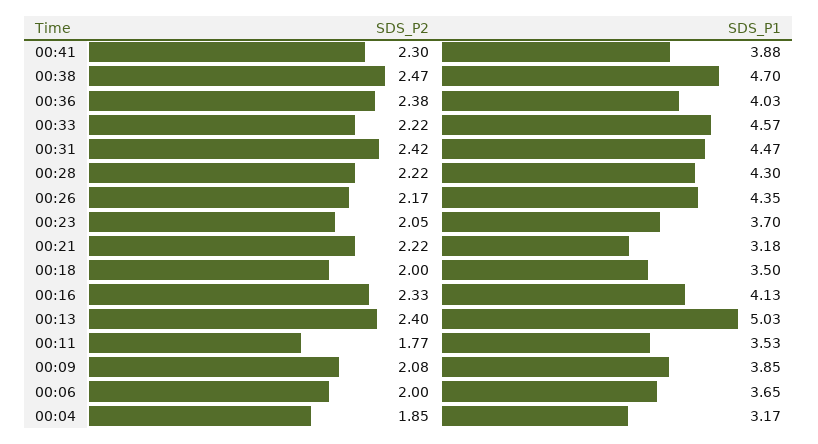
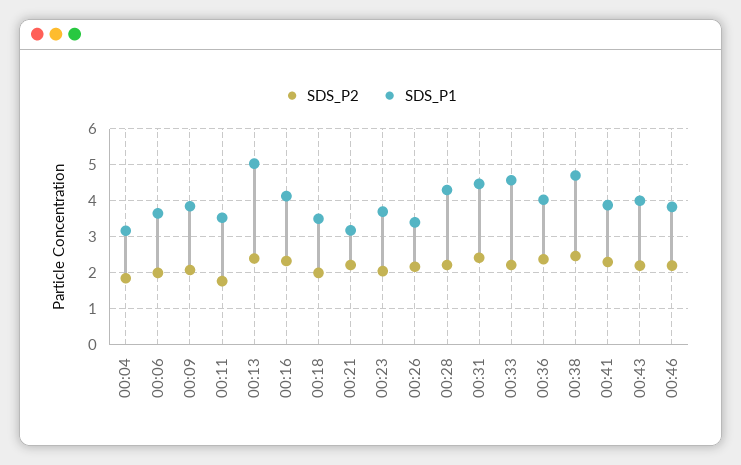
SDS_P1, 00:26: 4.35 -> 3.4
SDS_P2, 00:43: none -> 2.2
SDS_P1, 00:43: none -> 4
SDS_P2, 00:46: none -> 2.2
SDS_P1, 00:46: none -> 3.8

